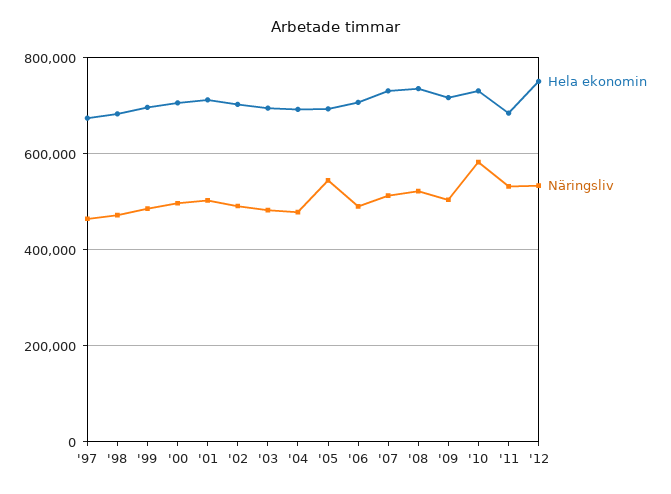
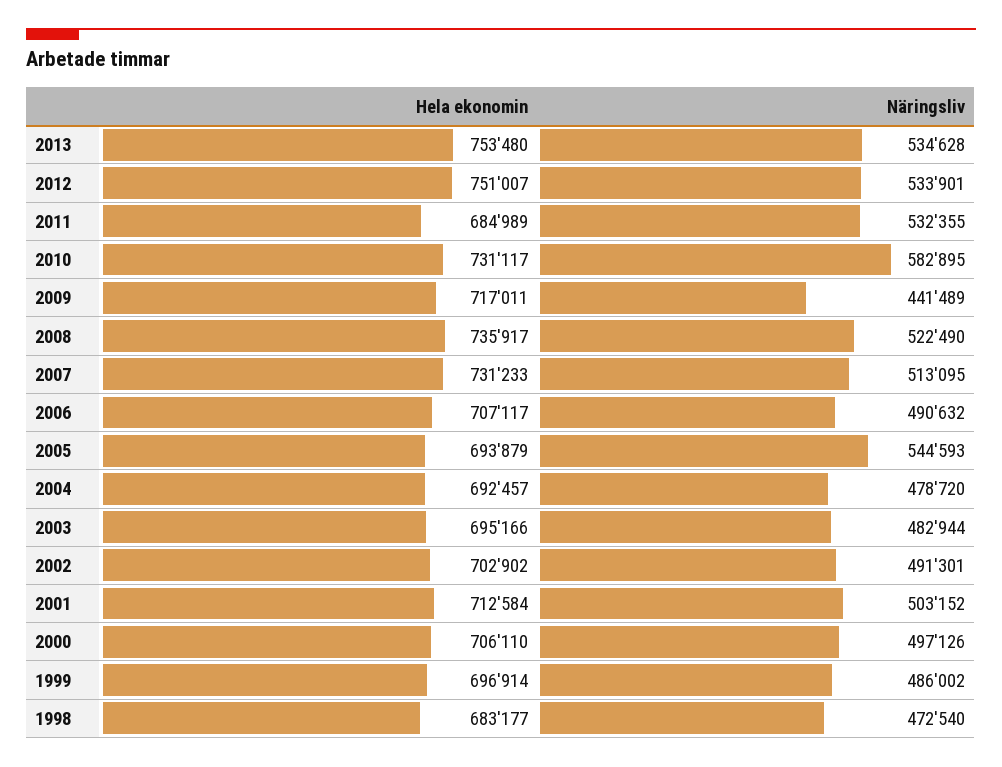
Hela ekonomin, '97: 680000 -> none
Näringsliv, '97: 460000 -> none
Näringsliv, '09: 500000 -> 441489
Hela ekonomin, 2013: none -> 753480
Näringsliv, 2013: none -> 534628

